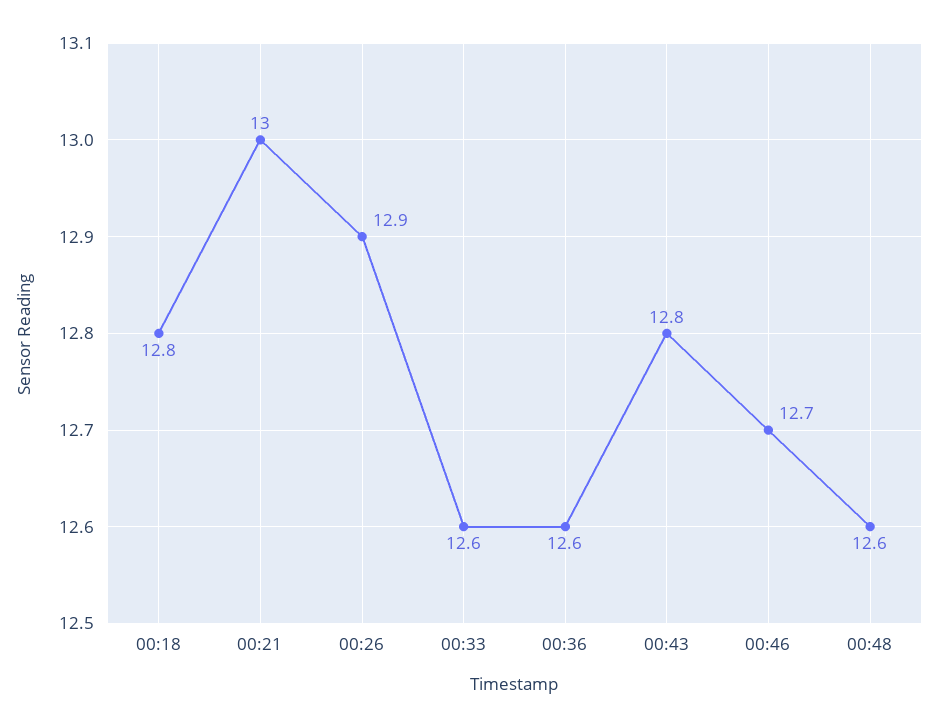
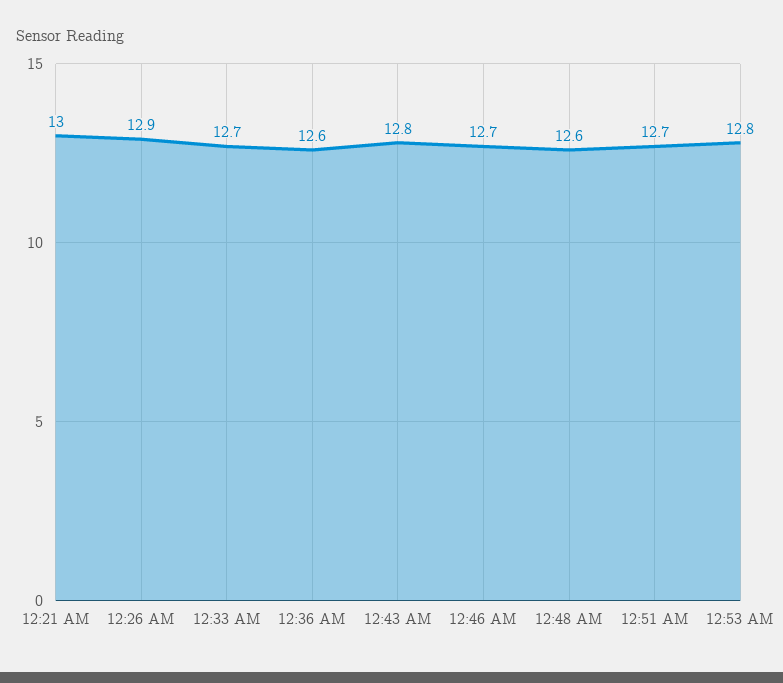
00:18: 12.8 -> none
00:33: 12.6 -> 12.7
12:51 AM: none -> 12.7
12:53 AM: none -> 12.8

